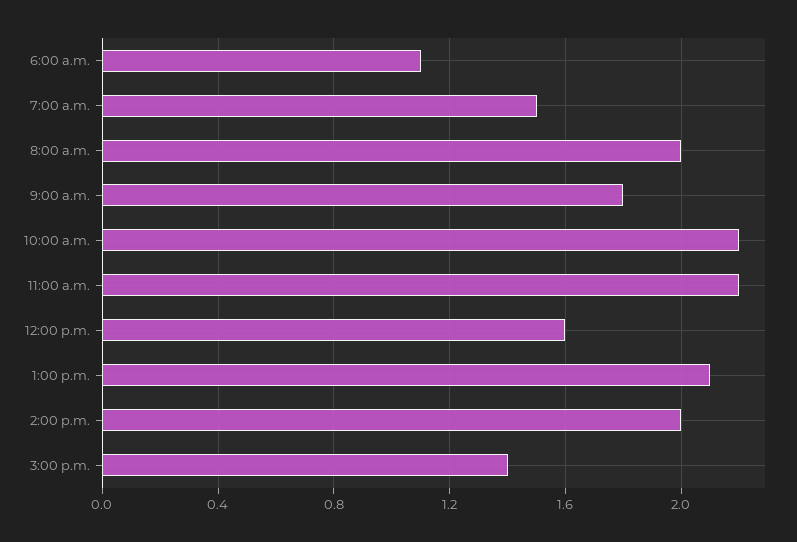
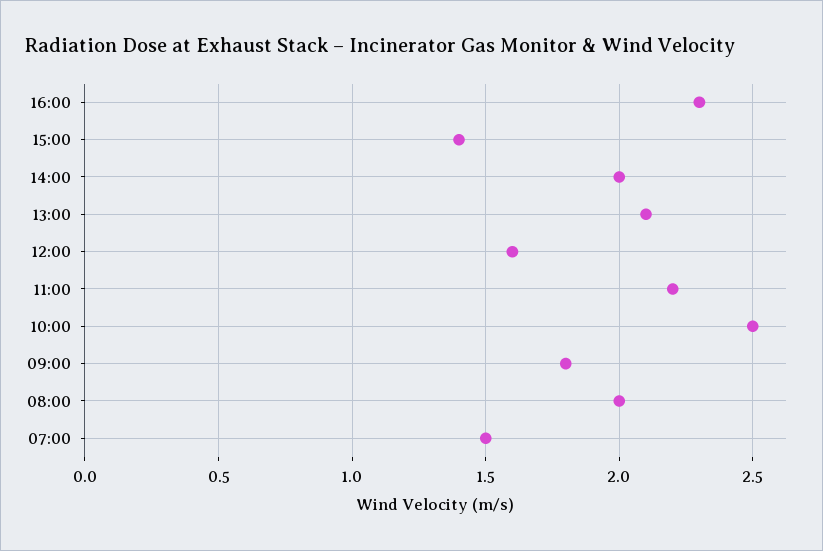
6:00 a.m.: 1.1 -> none
10:00 a.m.: 2.2 -> 2.5
16:00: none -> 2.3

